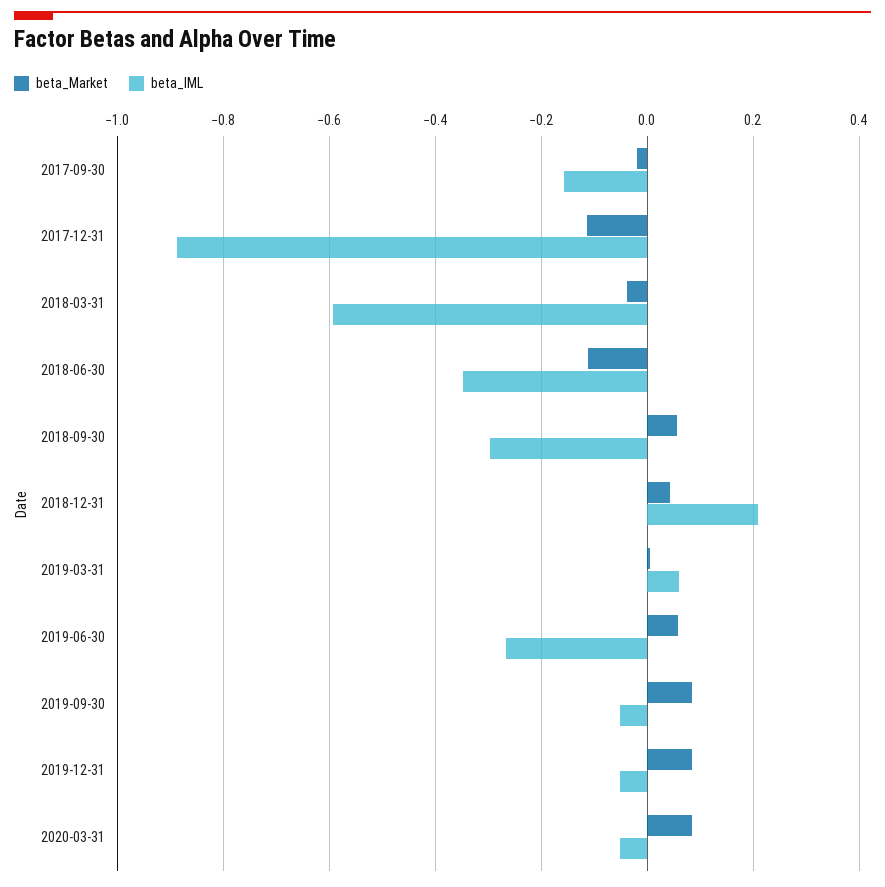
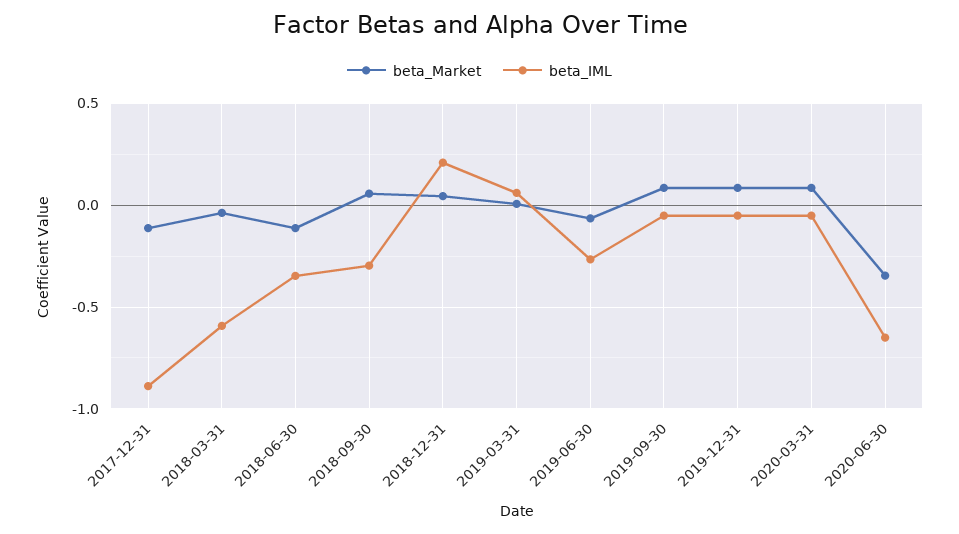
beta_Market, 2017-09-30: -0.02 -> none
beta_IML, 2017-09-30: -0.16 -> none
beta_Market, 2019-06-30: 0.06 -> -0.05
beta_Market, 2020-06-30: none -> -0.35
beta_IML, 2020-06-30: none -> -0.65

